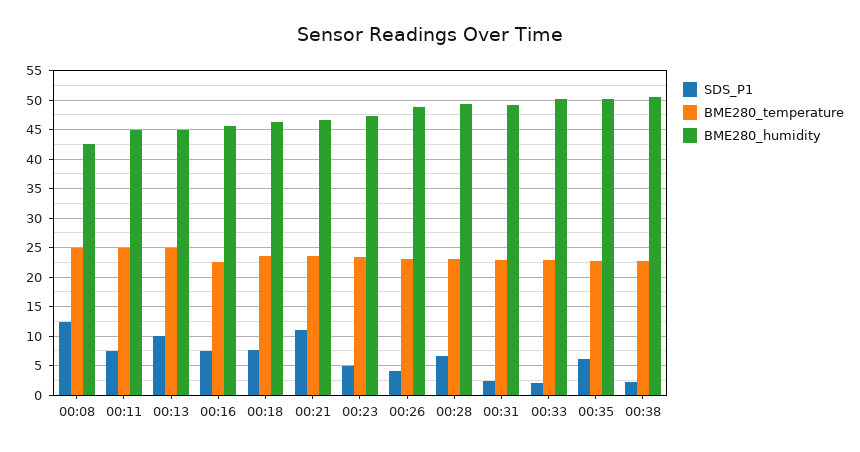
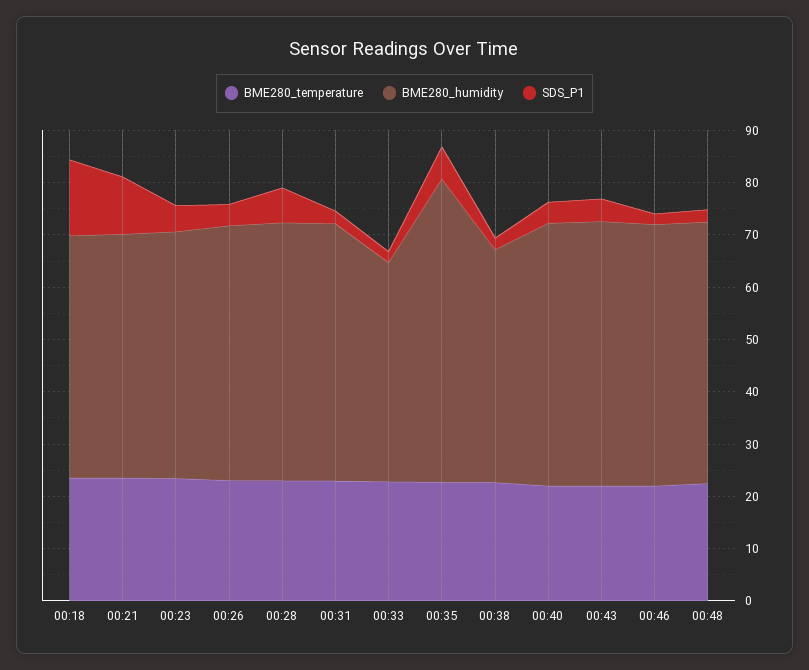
SDS_P1, 00:08: 12.5 -> none
BME280_temperature, 00:08: 25 -> none
BME280_humidity, 00:08: 42.5 -> none
SDS_P1, 00:11: 7.5 -> none
BME280_temperature, 00:11: 25 -> none
BME280_humidity, 00:11: 45 -> none
SDS_P1, 00:13: 10 -> none
BME280_temperature, 00:13: 25 -> none
BME280_humidity, 00:13: 45 -> none
SDS_P1, 00:16: 7.5 -> none
BME280_temperature, 00:16: 22.5 -> none
BME280_humidity, 00:16: 45 -> none
SDS_P1, 00:18: 7.5 -> 14
BME280_humidity, 00:33: 50 -> 42
BME280_humidity, 00:35: 50 -> 58
BME280_humidity, 00:38: 50 -> 44
BME280_temperature, 00:40: none -> 22
BME280_humidity, 00:40: none -> 50
SDS_P1, 00:40: none -> 4
BME280_temperature, 00:43: none -> 22
BME280_humidity, 00:43: none -> 50
SDS_P1, 00:43: none -> 4
BME280_temperature, 00:46: none -> 22
BME280_humidity, 00:46: none -> 50
SDS_P1, 00:46: none -> 2
BME280_temperature, 00:48: none -> 22
BME280_humidity, 00:48: none -> 50
SDS_P1, 00:48: none -> 2

